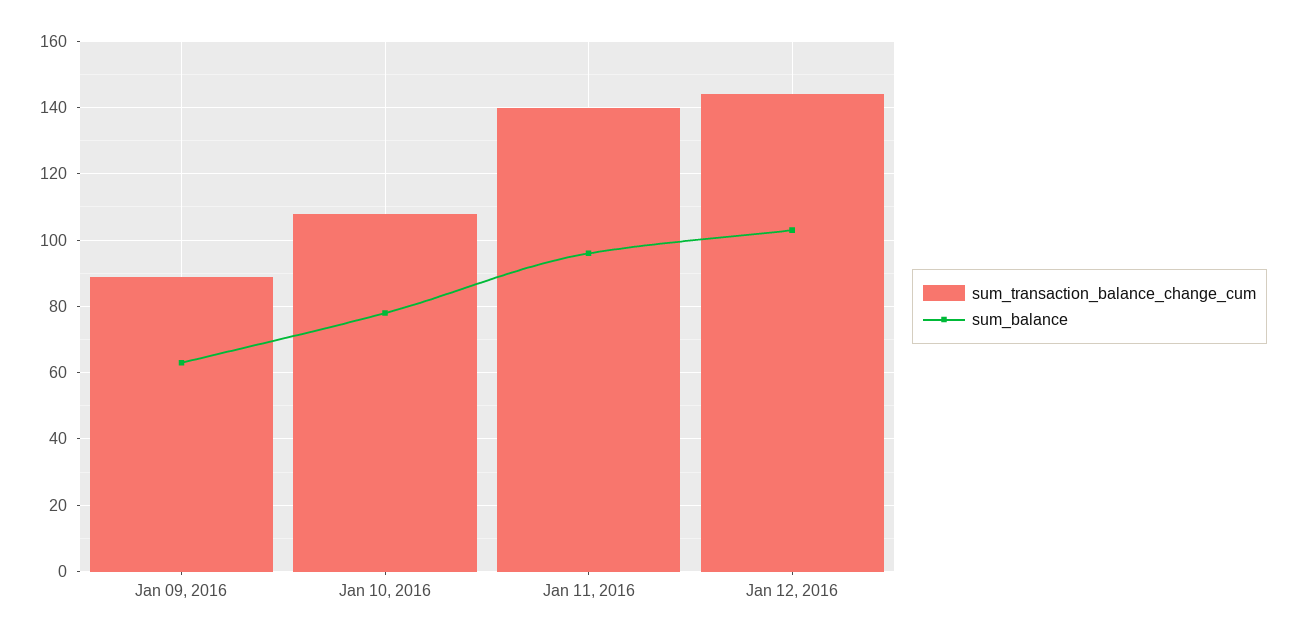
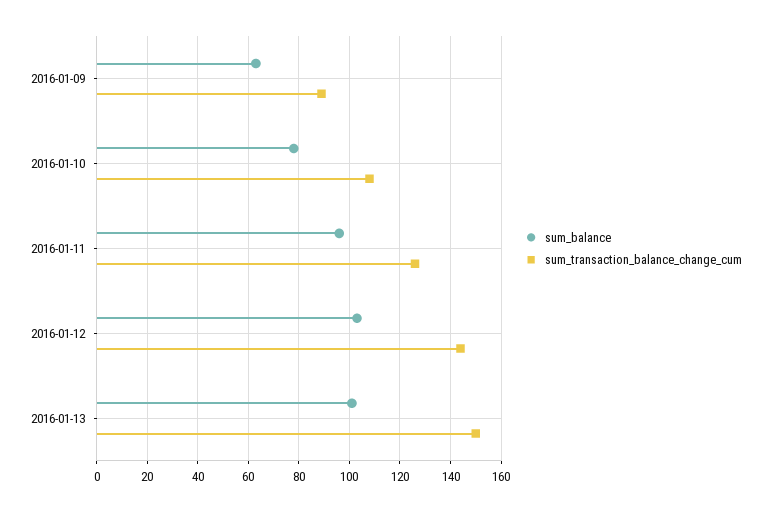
sum_transaction_balance_change_cum, Jan 11, 2016: 140 -> 125
sum_balance, 2016-01-13: none -> 100
sum_transaction_balance_change_cum, 2016-01-13: none -> 150

